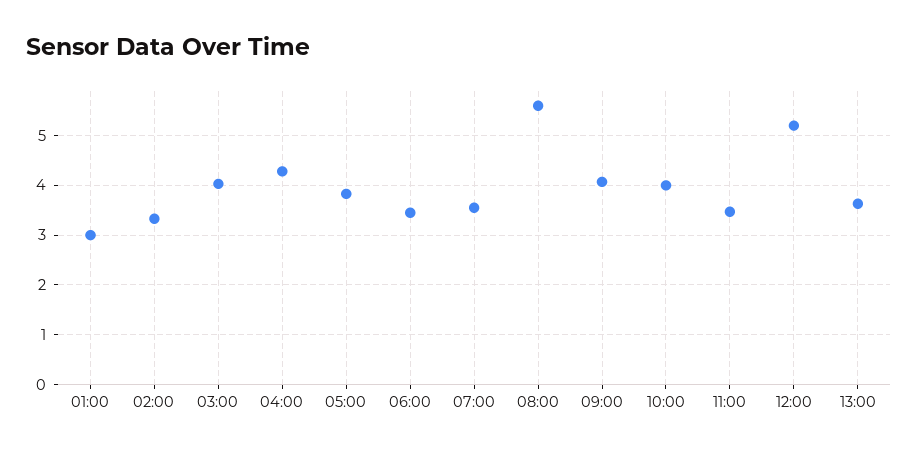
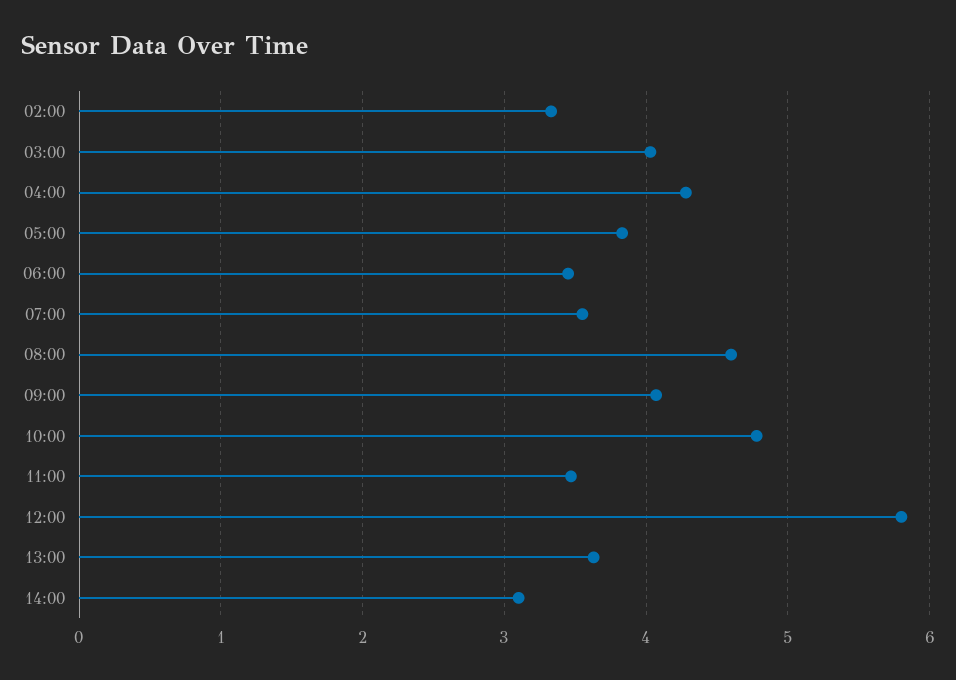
01:00: 3 -> none
08:00: 5.6 -> 4.6
10:00: 4 -> 4.8
12:00: 5.2 -> 5.8
14:00: none -> 3.1

